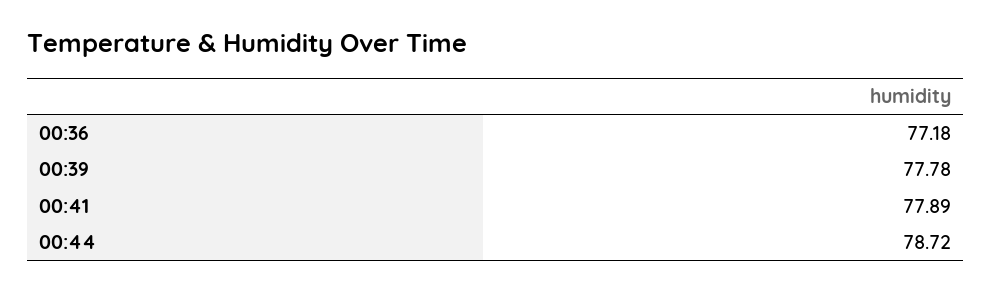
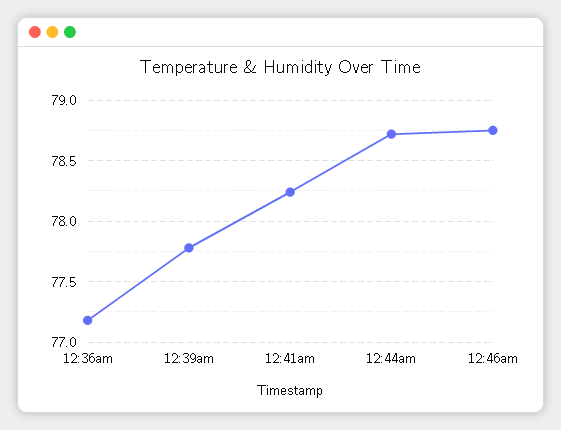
00:41: 77.89 -> 78.25
12:46am: none -> 78.75

